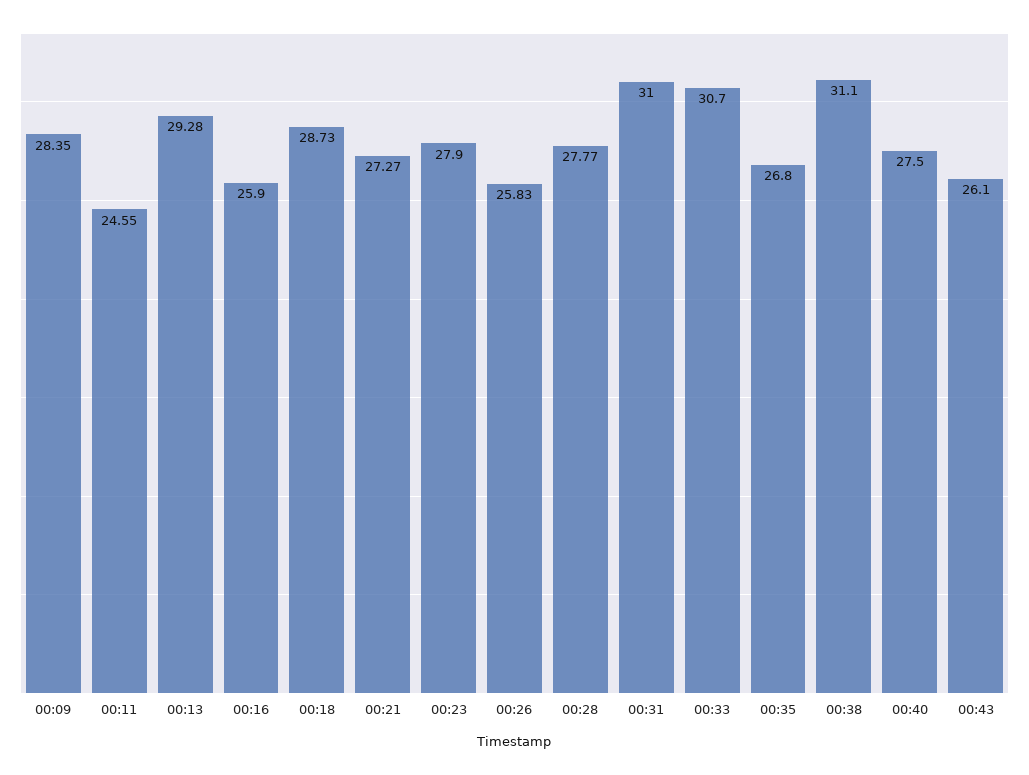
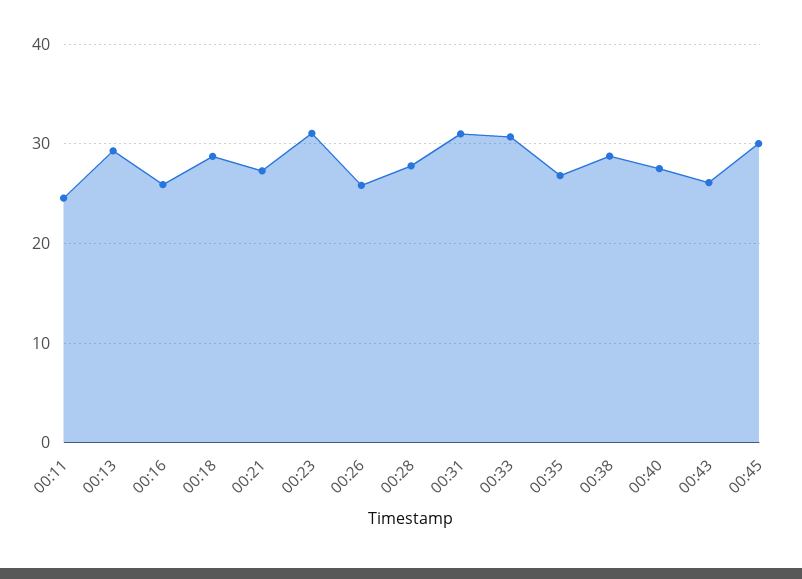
00:09: 28.35 -> none
00:23: 27.9 -> 31
00:38: 31.1 -> 29
00:45: none -> 30

